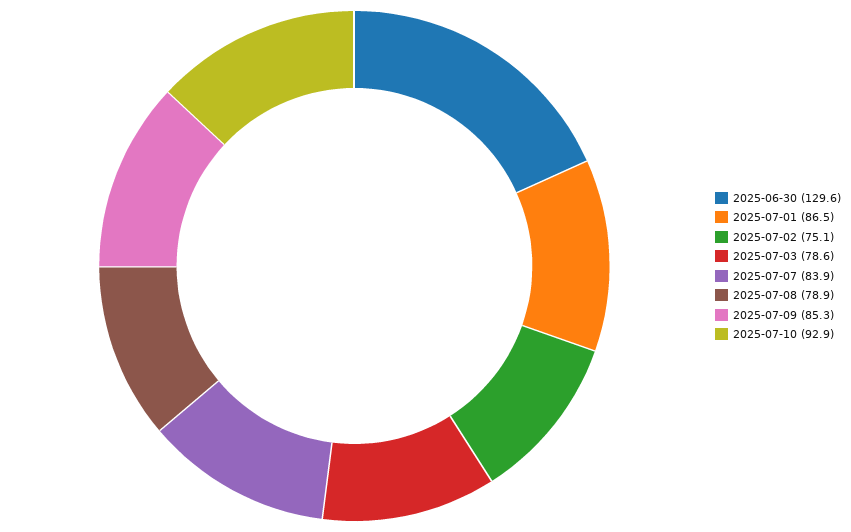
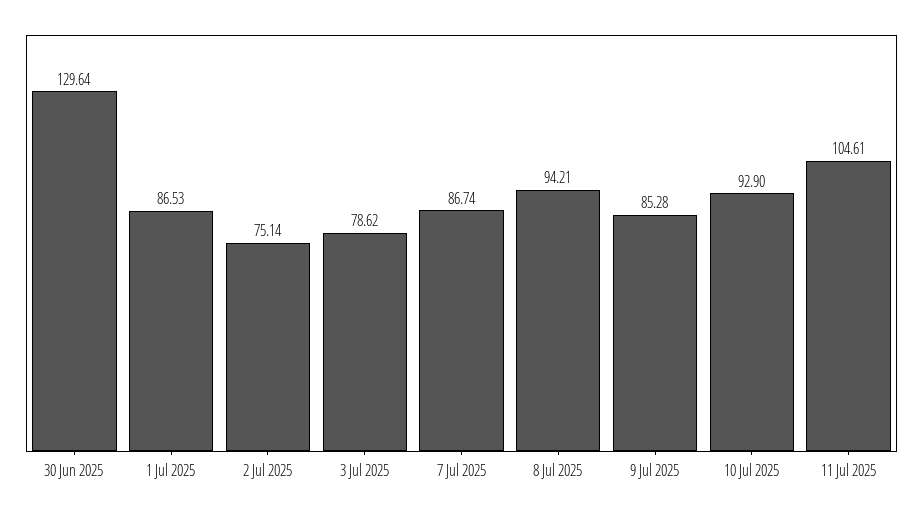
2025-07-07: 83.9 -> 86.74
2025-07-08: 78.9 -> 94.21
11 Jul 2025: none -> 104.61

